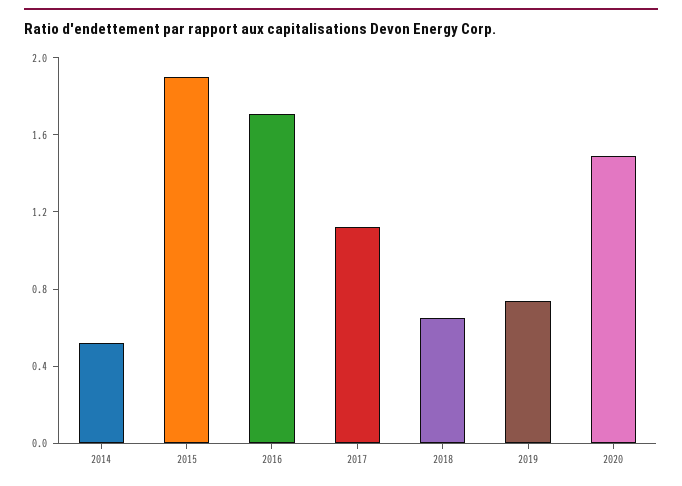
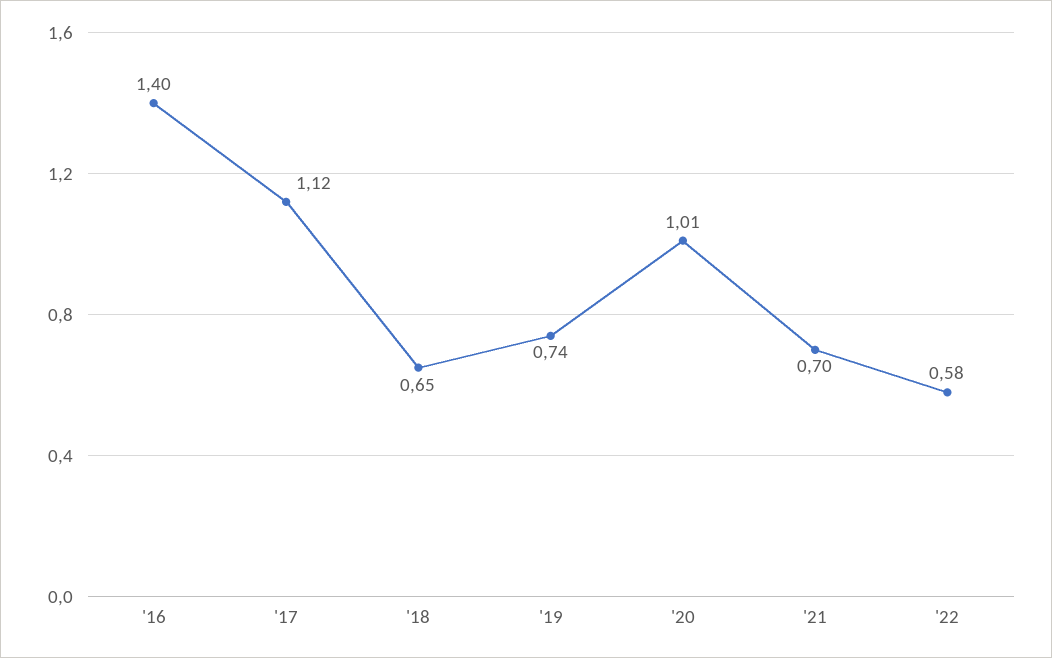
2014: 0.5 -> none
2015: 1.9 -> none
2016: 1.7 -> 1.4
2020: 1.5 -> 1.01
'21: none -> 0.7
'22: none -> 0.58

